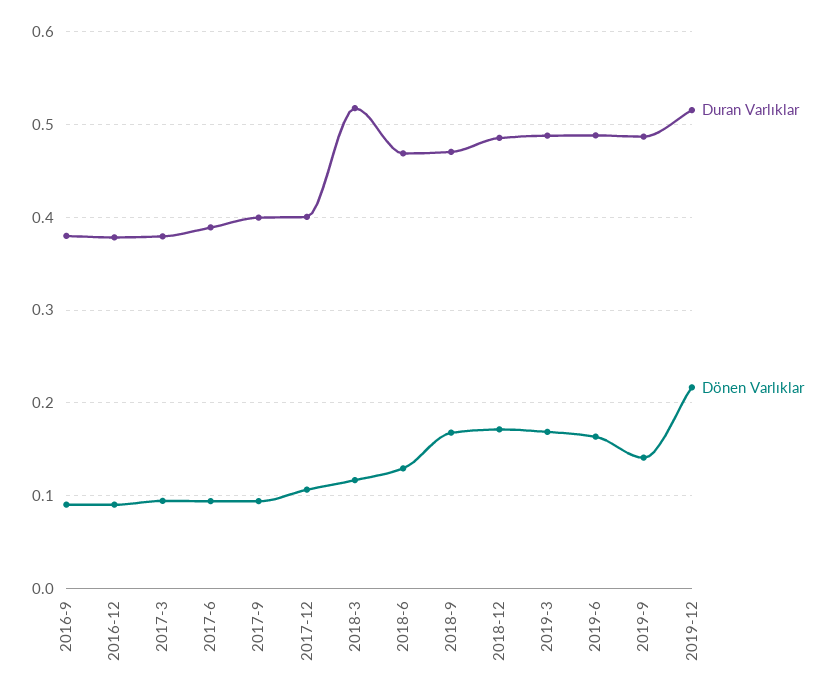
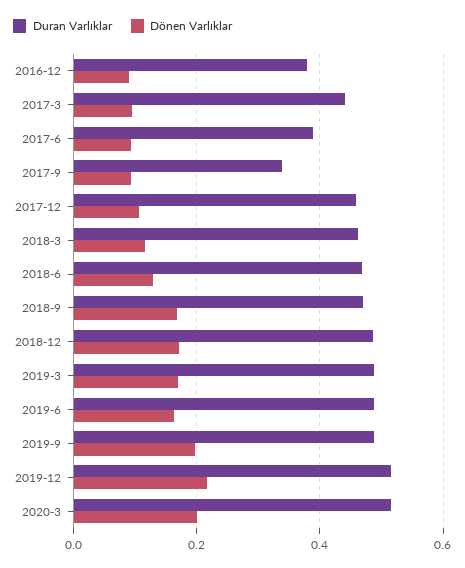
Duran Varlıklar, 2016-9: 0.38 -> none
Dönen Varlıklar, 2016-9: 0.09 -> none
Duran Varlıklar, 2017-3: 0.38 -> 0.44
Duran Varlıklar, 2017-9: 0.4 -> 0.34
Duran Varlıklar, 2017-12: 0.4 -> 0.46
Duran Varlıklar, 2018-3: 0.52 -> 0.46
Dönen Varlıklar, 2019-9: 0.14 -> 0.2
Duran Varlıklar, 2020-3: none -> 0.52
Dönen Varlıklar, 2020-3: none -> 0.2

